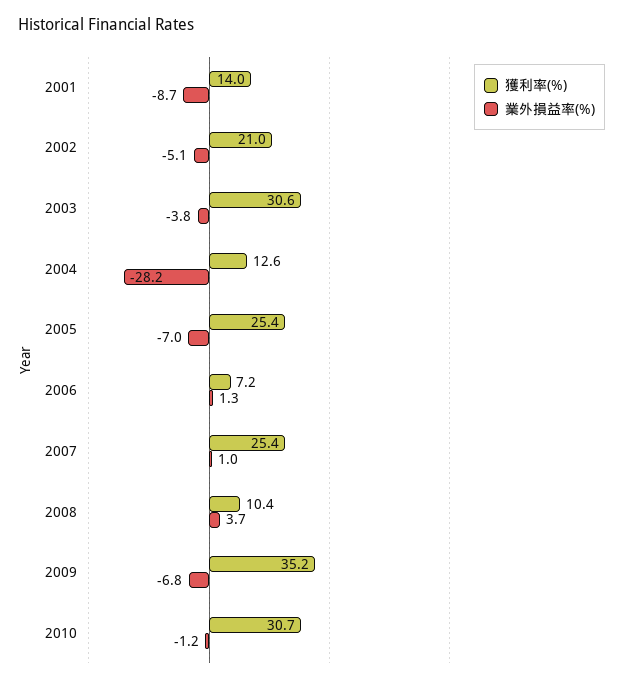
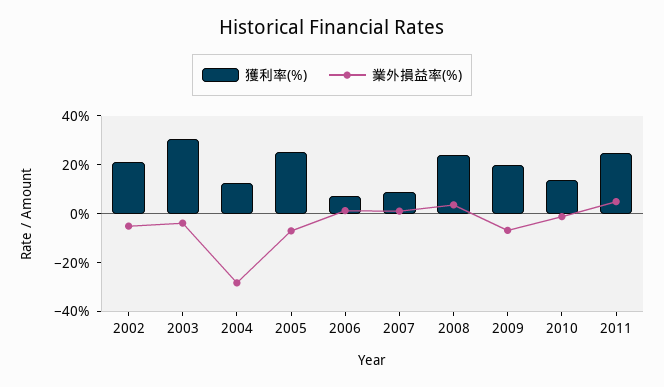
獲利率(%), 2001: 14 -> none
業外損益率(%), 2001: -8.7 -> none
獲利率(%), 2007: 25.4 -> 10
獲利率(%), 2008: 10.4 -> 25
獲利率(%), 2009: 35.2 -> 20
獲利率(%), 2010: 30.7 -> 15
獲利率(%), 2011: none -> 25
業外損益率(%), 2011: none -> 5

